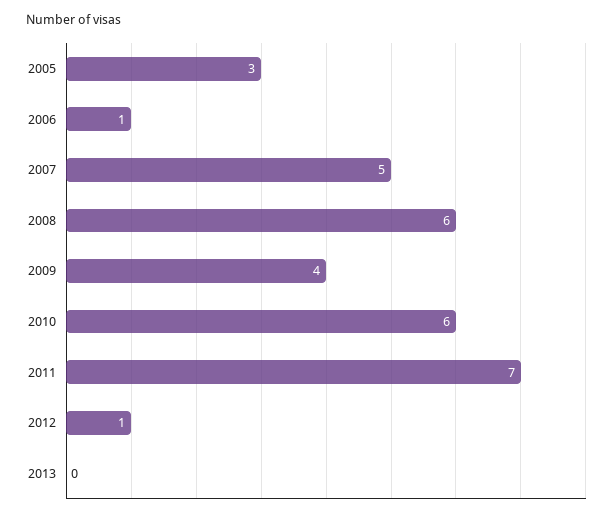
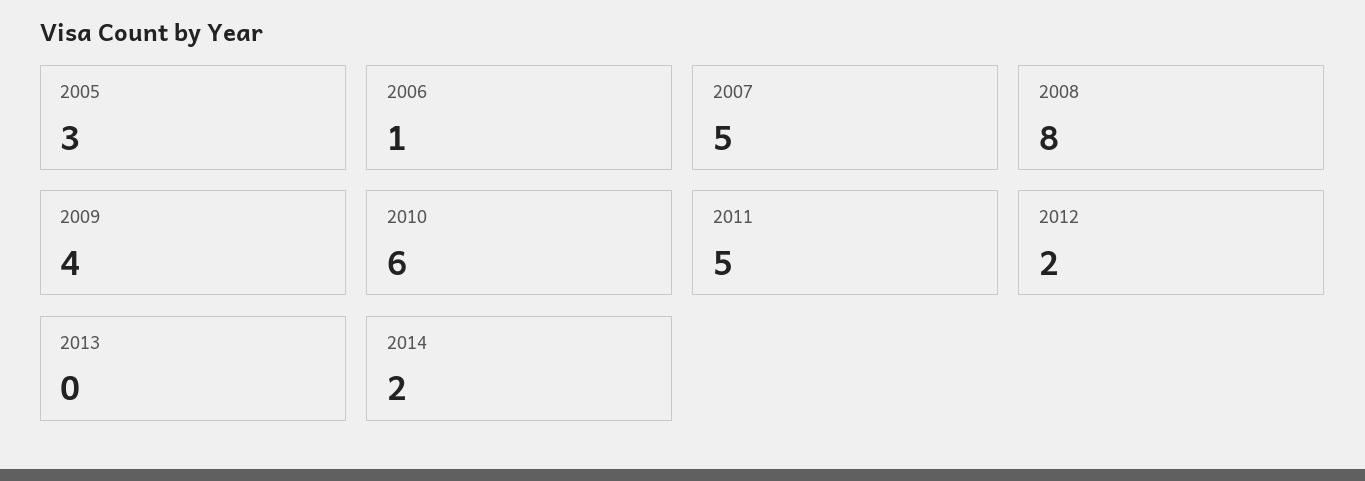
2008: 6 -> 8
2011: 7 -> 5
2012: 1 -> 2
2014: none -> 2

